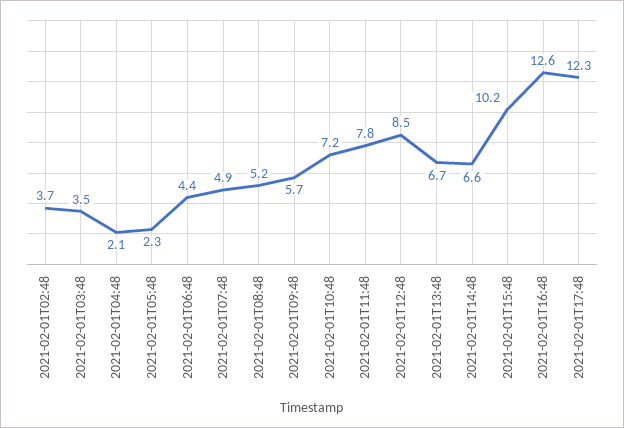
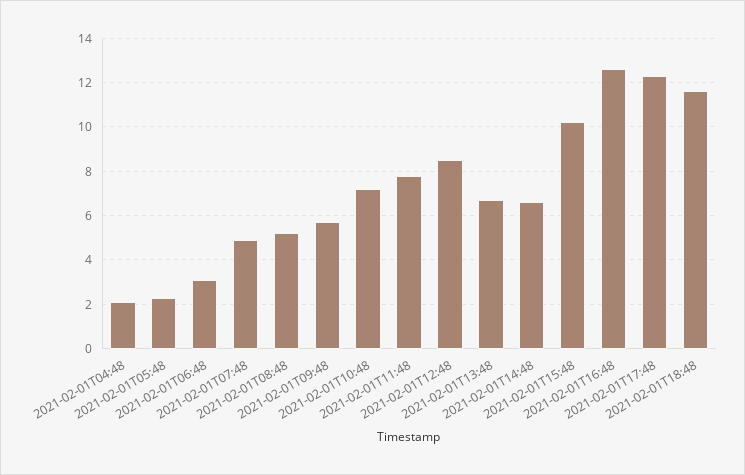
2021-02-01T02:48: 3.7 -> none
2021-02-01T03:48: 3.5 -> none
2021-02-01T06:48: 4.4 -> 3
2021-02-01T18:48: none -> 11.5

